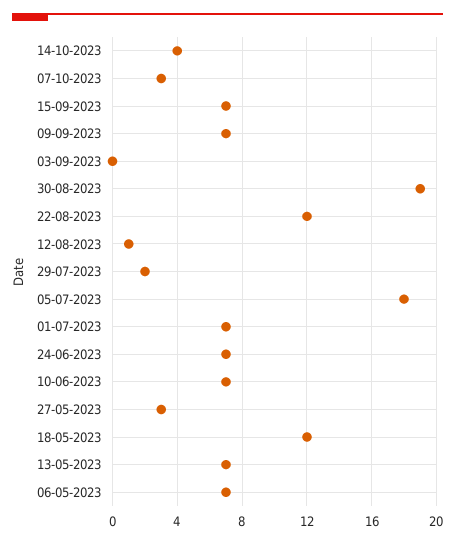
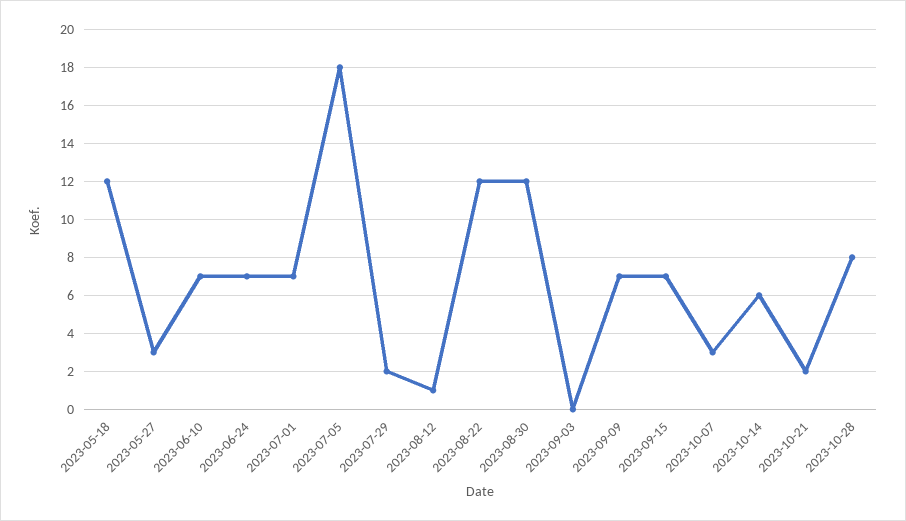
14-10-2023: 4 -> 6
30-08-2023: 19 -> 12
13-05-2023: 7 -> none
06-05-2023: 7 -> none
2023-10-21: none -> 2
2023-10-28: none -> 8

